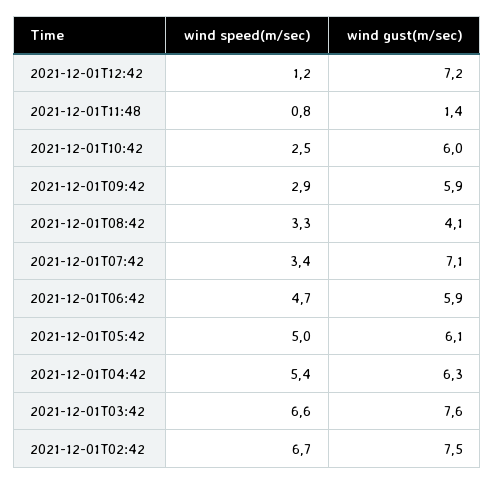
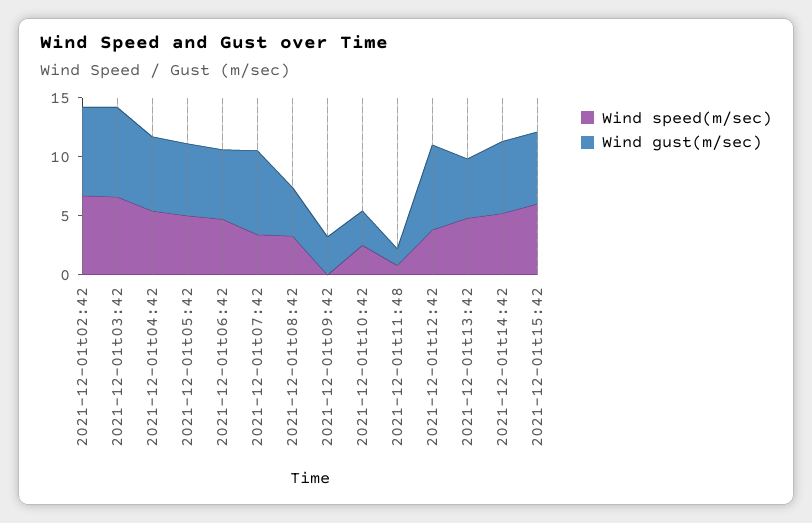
wind speed(m/sec), 2021-12-01T12:42: 1.2 -> 4
wind gust(m/sec), 2021-12-01T10:42: 6 -> 3
wind speed(m/sec), 2021-12-01T09:42: 2.9 -> 0
wind gust(m/sec), 2021-12-01T09:42: 5.9 -> 3
wind speed(m/sec), 2021-12-01t13:42: none -> 5
wind gust(m/sec), 2021-12-01t13:42: none -> 5
wind speed(m/sec), 2021-12-01t14:42: none -> 5
wind gust(m/sec), 2021-12-01t14:42: none -> 6
wind speed(m/sec), 2021-12-01t15:42: none -> 6
wind gust(m/sec), 2021-12-01t15:42: none -> 6

